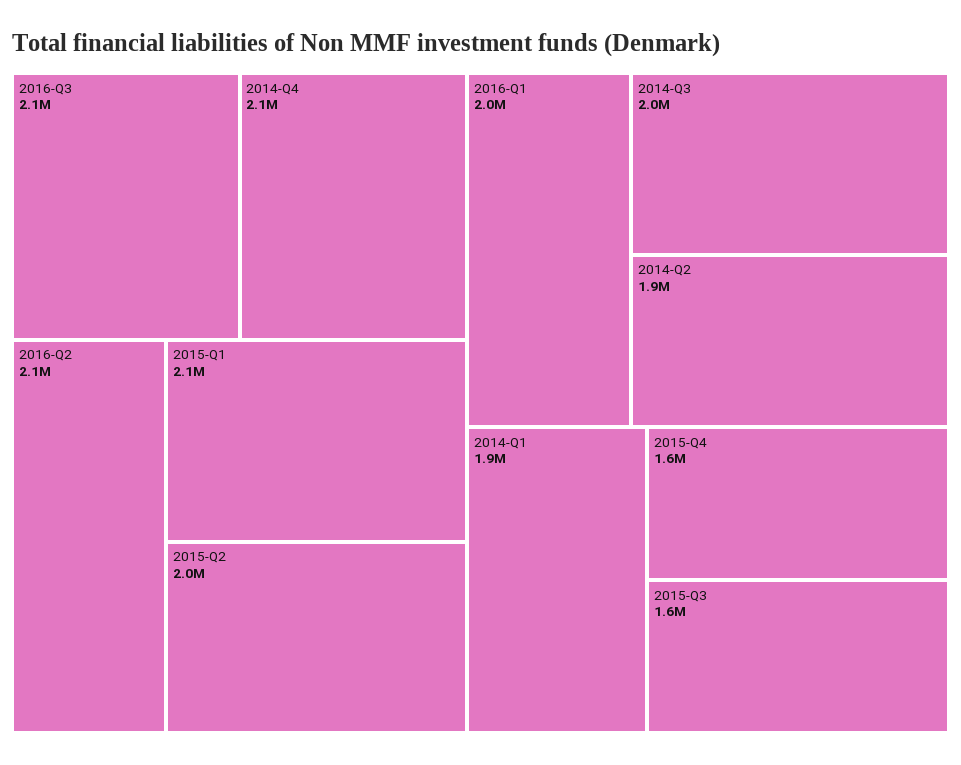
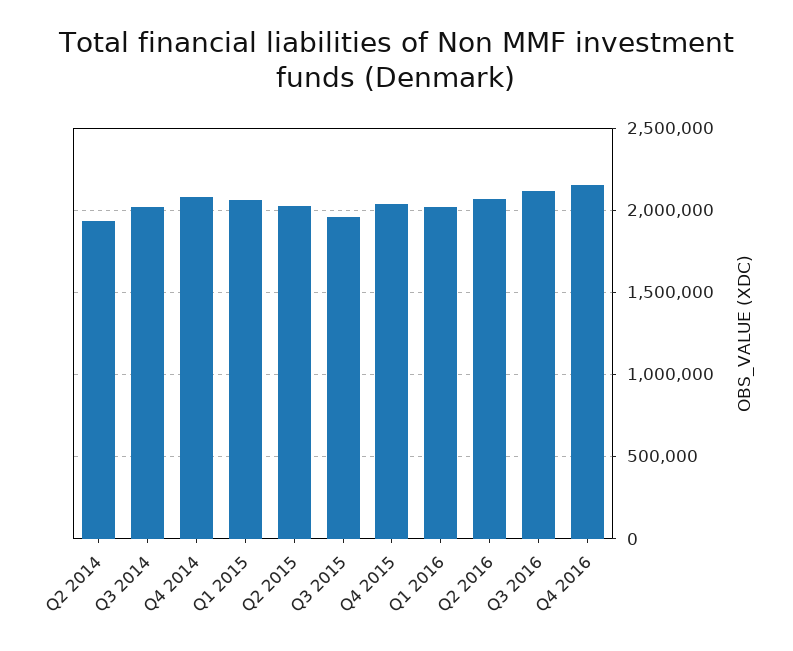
2014-Q1: 1900000 -> none
2015-Q4: 1600000 -> 2050000
2015-Q3: 1600000 -> 1950000
Q4 2016: none -> 2150000

